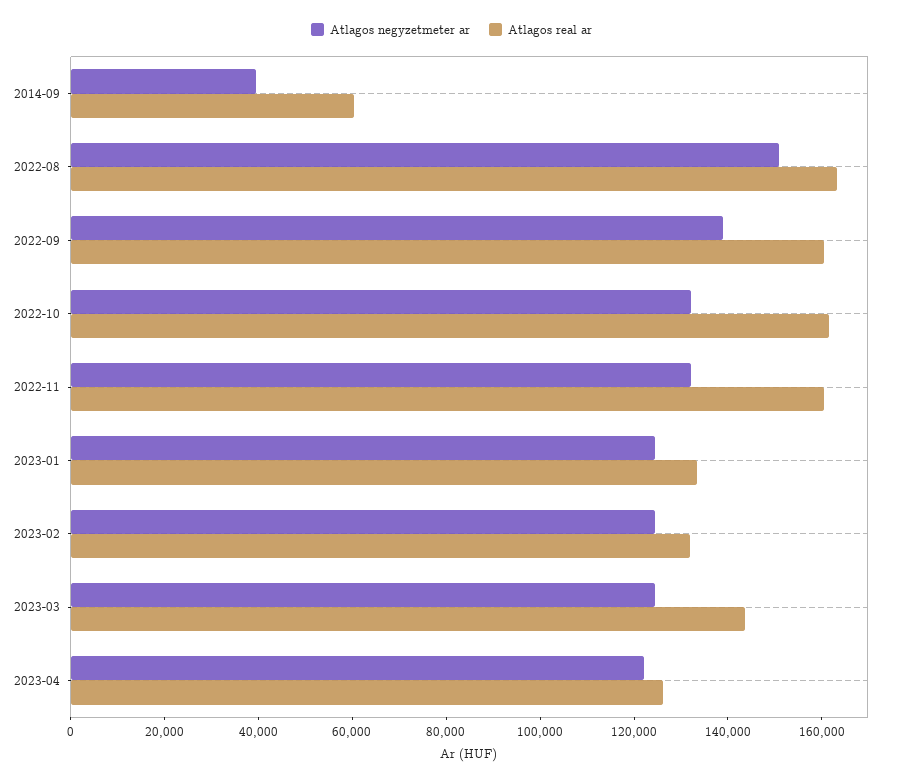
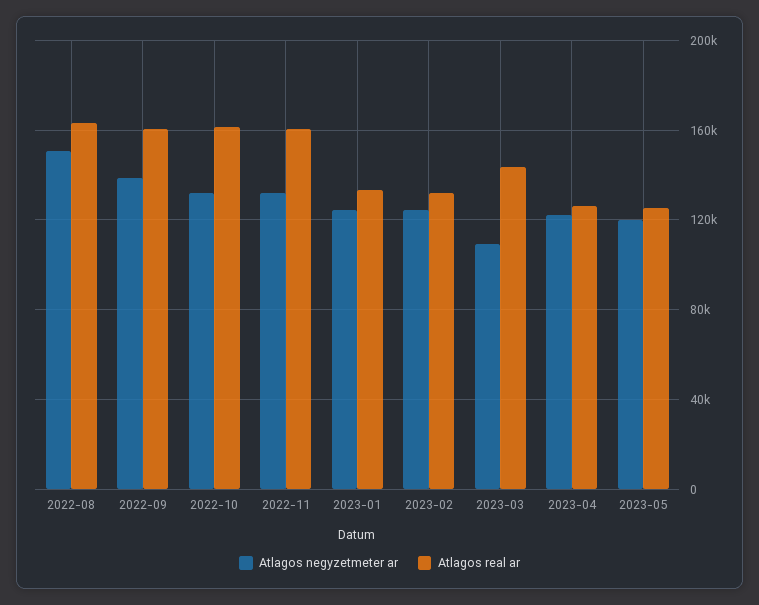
Atlagos negyzetmeter ar, 2014-09: 40000 -> none
Atlagos real ar, 2014-09: 60000 -> none
Atlagos negyzetmeter ar, 2023-03: 125000 -> 110000
Atlagos negyzetmeter ar, 2023-05: none -> 120000
Atlagos real ar, 2023-05: none -> 125000

